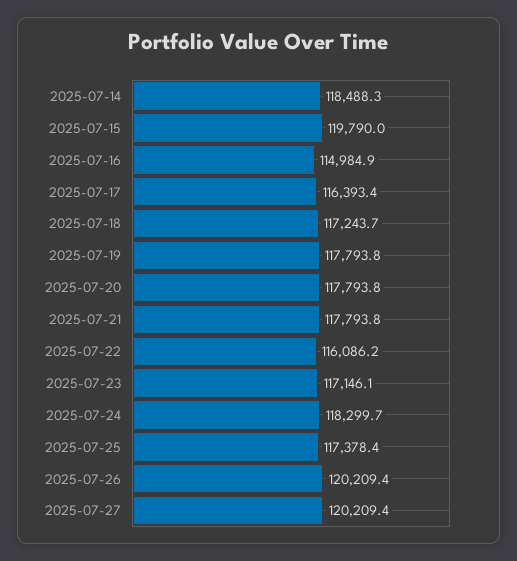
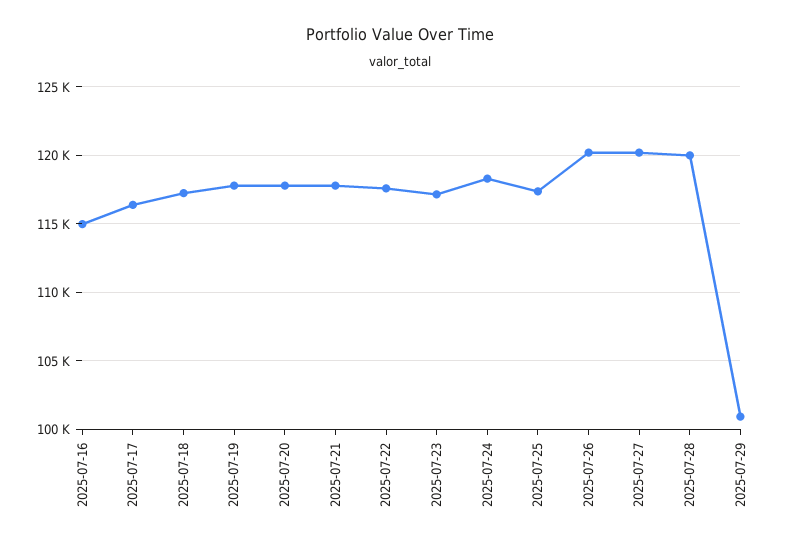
2025-07-14: 118488.3 -> none
2025-07-15: 119790 -> none
2025-07-22: 116086.2 -> 117500
2025-07-28: none -> 120000
2025-07-29: none -> 101000

